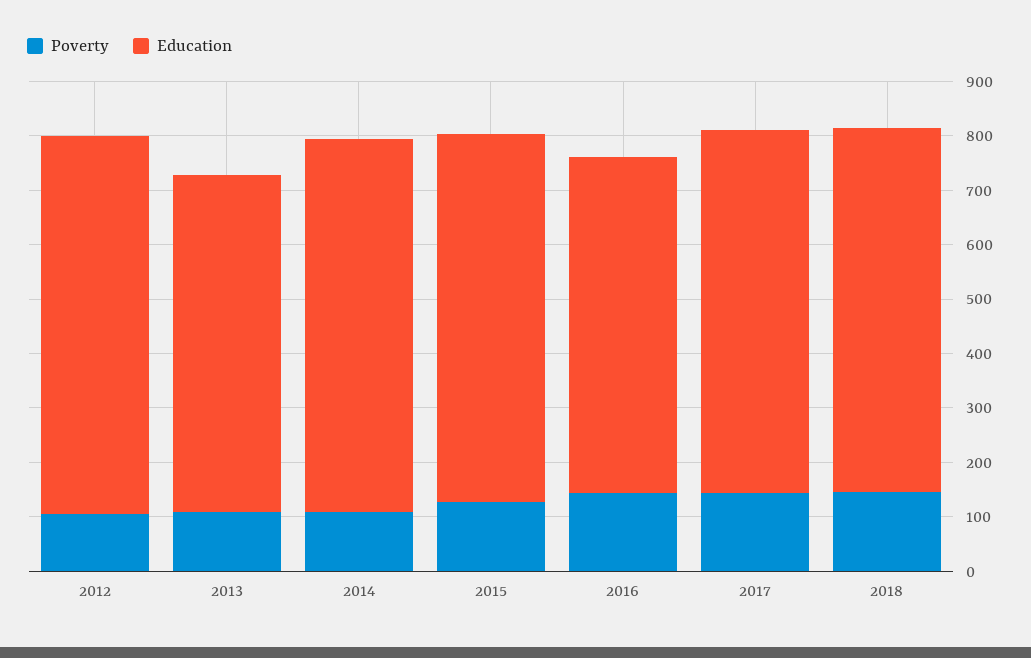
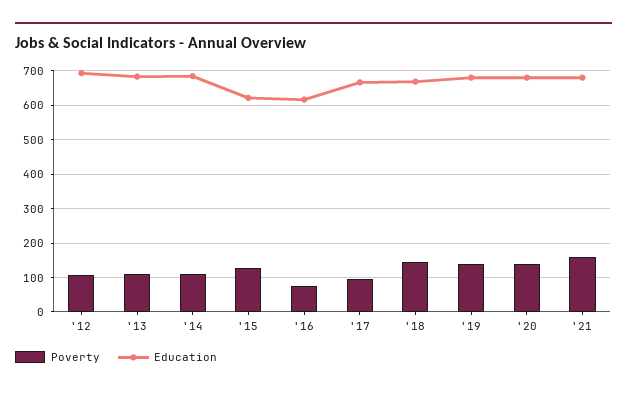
Education, 2013: 620 -> 680
Education, 2015: 680 -> 620
Poverty, 2016: 140 -> 80
Poverty, 2017: 140 -> 100
Poverty, '19: none -> 140
Education, '19: none -> 680
Poverty, '20: none -> 140
Education, '20: none -> 680
Poverty, '21: none -> 160
Education, '21: none -> 680

